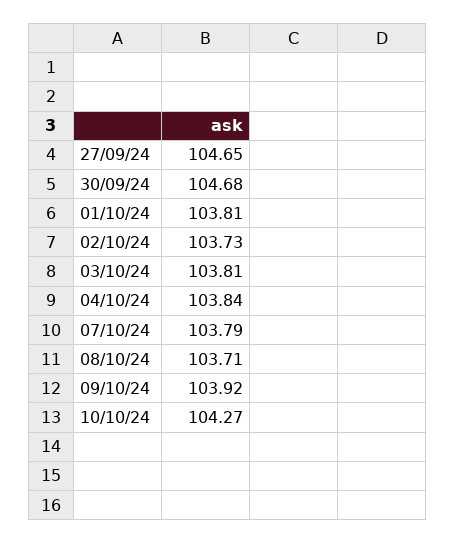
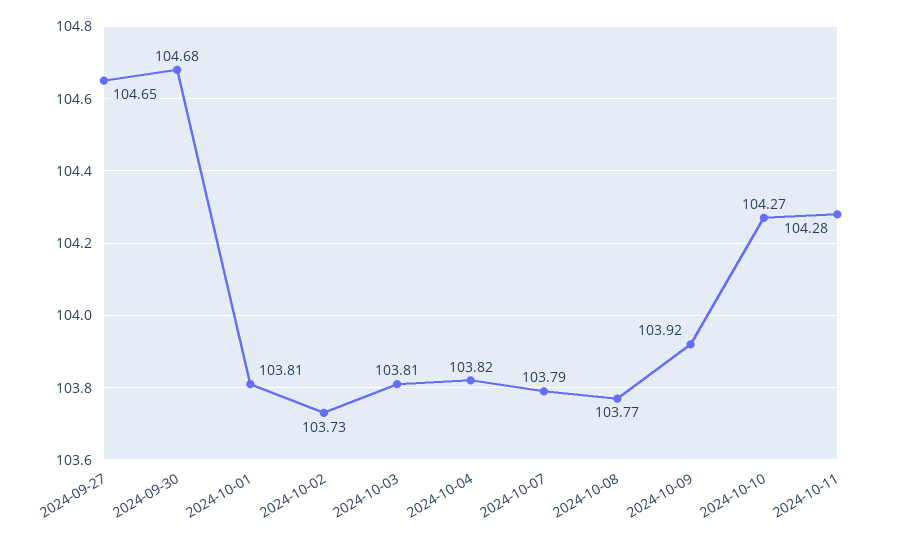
04/10/24: 103.84 -> 103.82
08/10/24: 103.71 -> 103.77
2024-10-11: none -> 104.28

